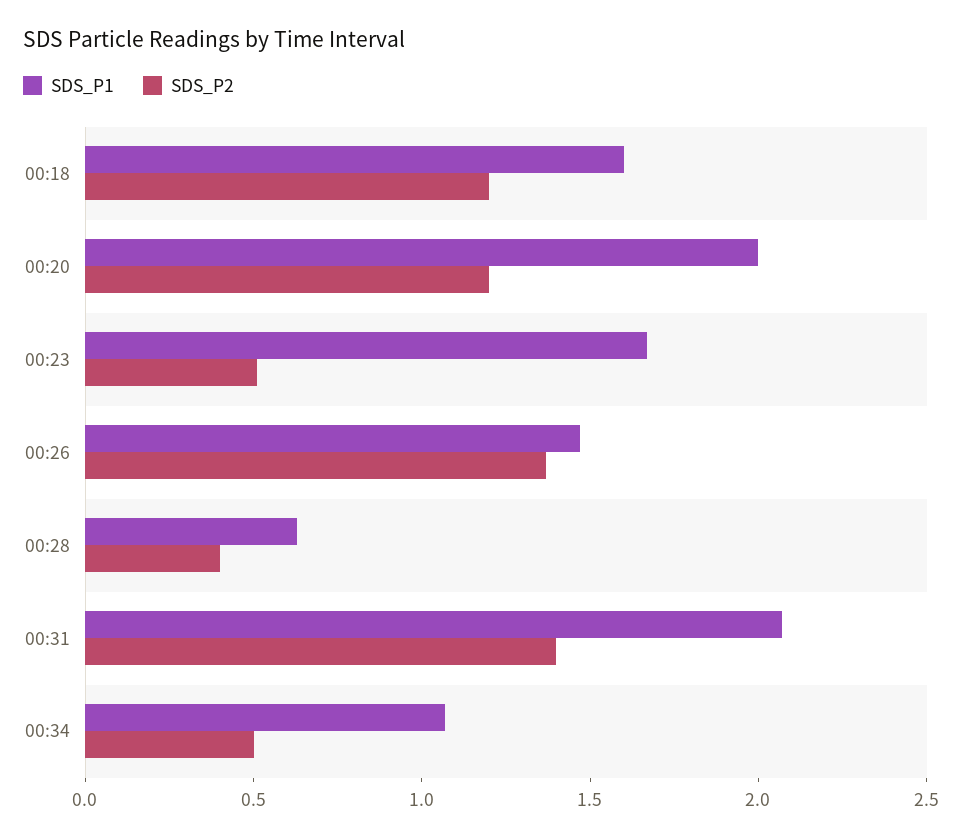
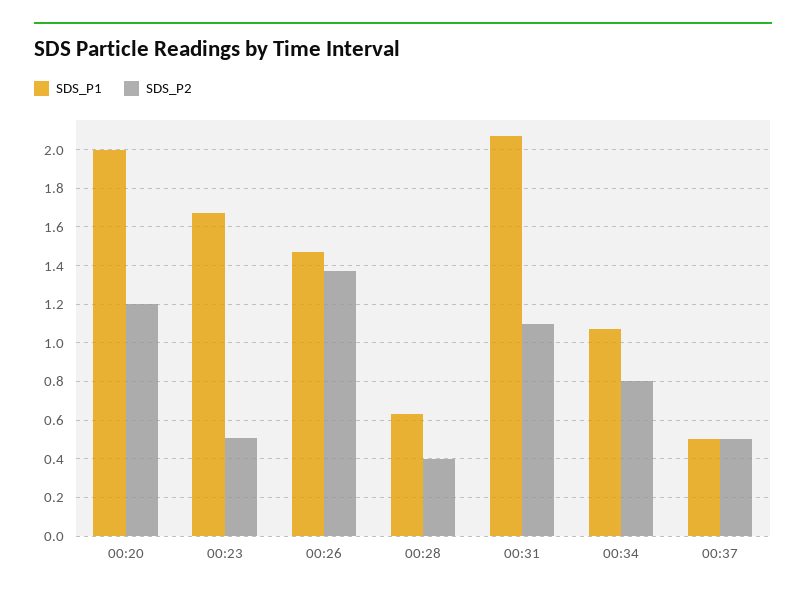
SDS_P1, 00:18: 1.6 -> none
SDS_P2, 00:18: 1.2 -> none
SDS_P2, 00:31: 1.4 -> 1.1
SDS_P2, 00:34: 0.5 -> 0.8
SDS_P1, 00:37: none -> 0.5
SDS_P2, 00:37: none -> 0.5

